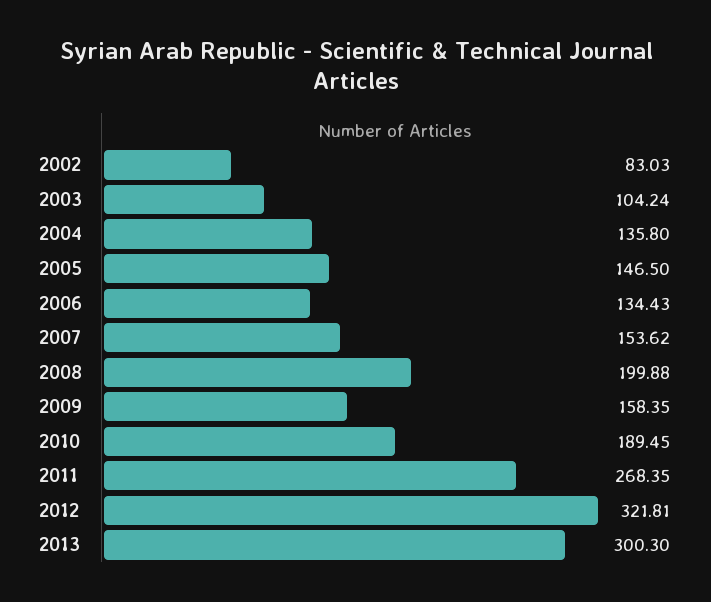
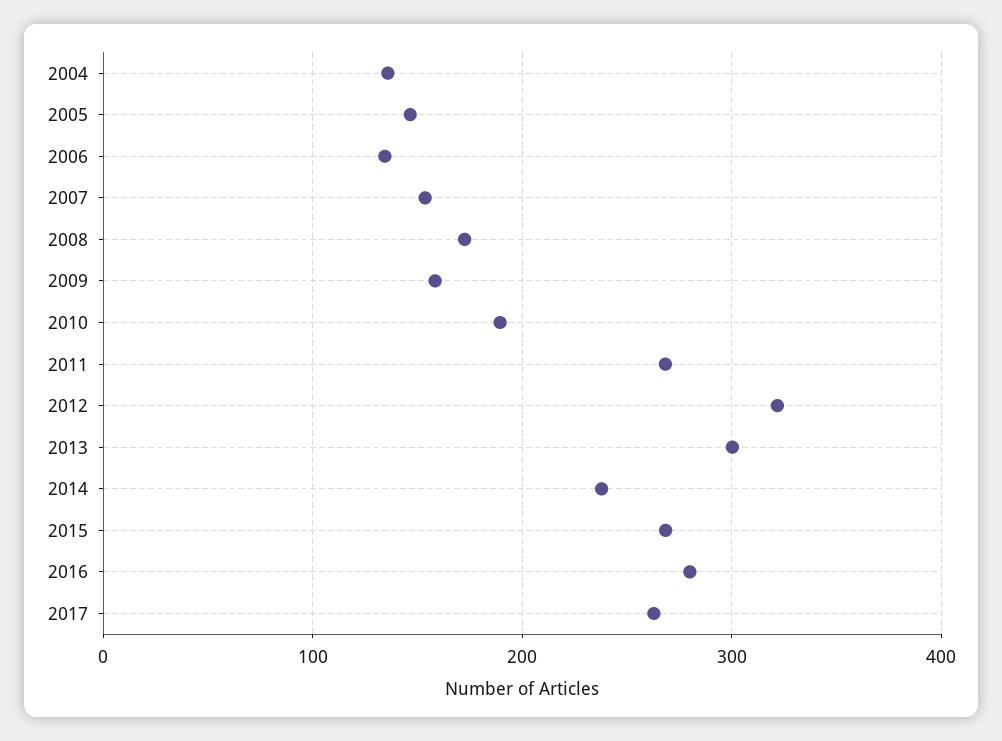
2002: 83.03 -> none
2003: 104.24 -> none
2008: 199.88 -> 170
2014: none -> 240
2015: none -> 270
2016: none -> 280
2017: none -> 260

